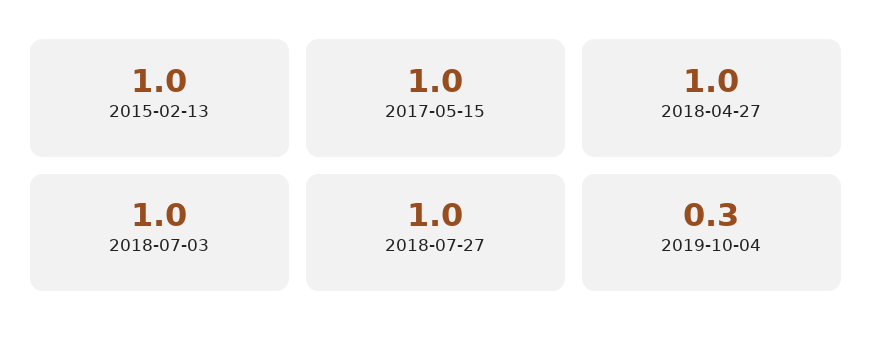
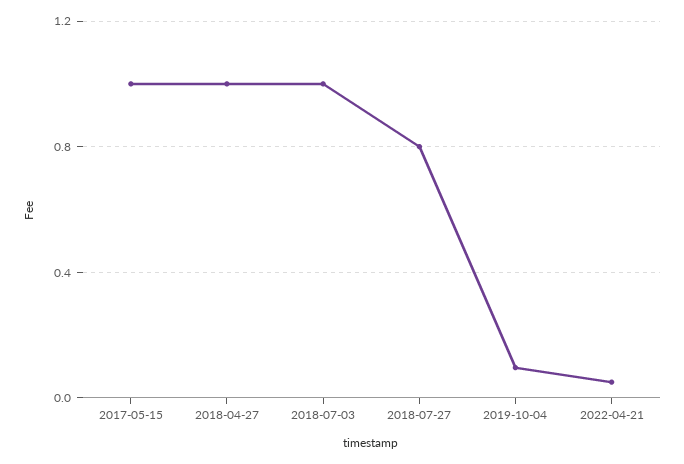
2015-02-13: 1 -> none
2018-07-27: 1 -> 0.8
2019-10-04: 0.3 -> 0.1
2022-04-21: none -> 0.05

